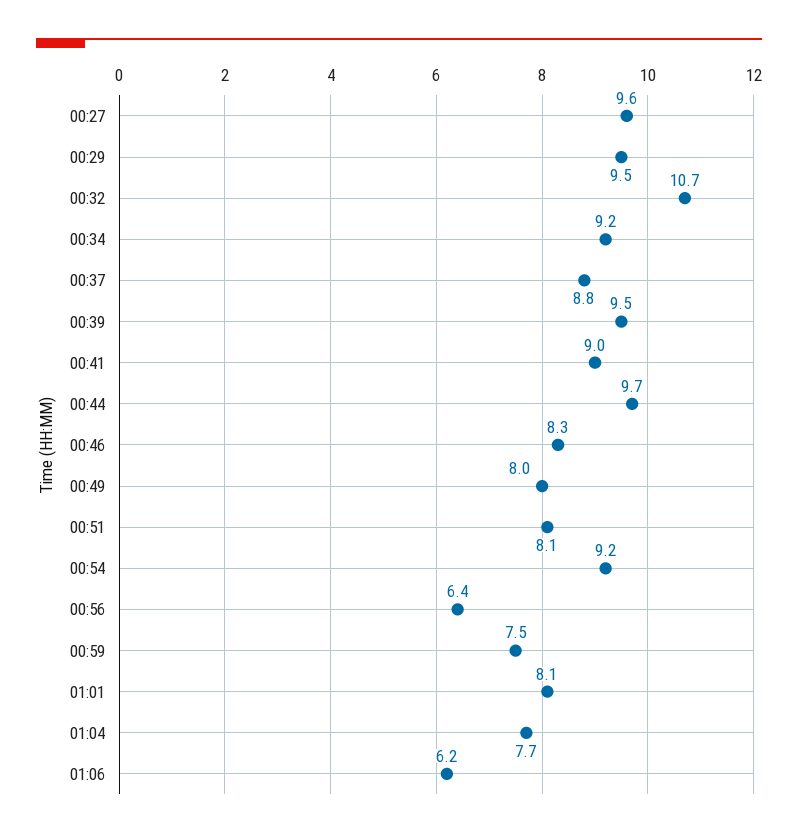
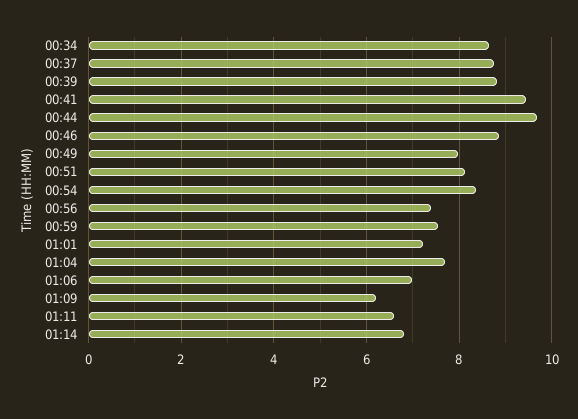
00:27: 9.6 -> none
00:29: 9.5 -> none
00:32: 10.7 -> none
00:34: 9.2 -> 8.6
00:39: 9.5 -> 8.8
00:41: 9 -> 9.4
00:46: 8.3 -> 8.8
00:54: 9.2 -> 8.4
00:56: 6.4 -> 7.4
01:01: 8.1 -> 7.2
01:06: 6.2 -> 7
01:09: none -> 6.2
01:11: none -> 6.6
01:14: none -> 6.8

